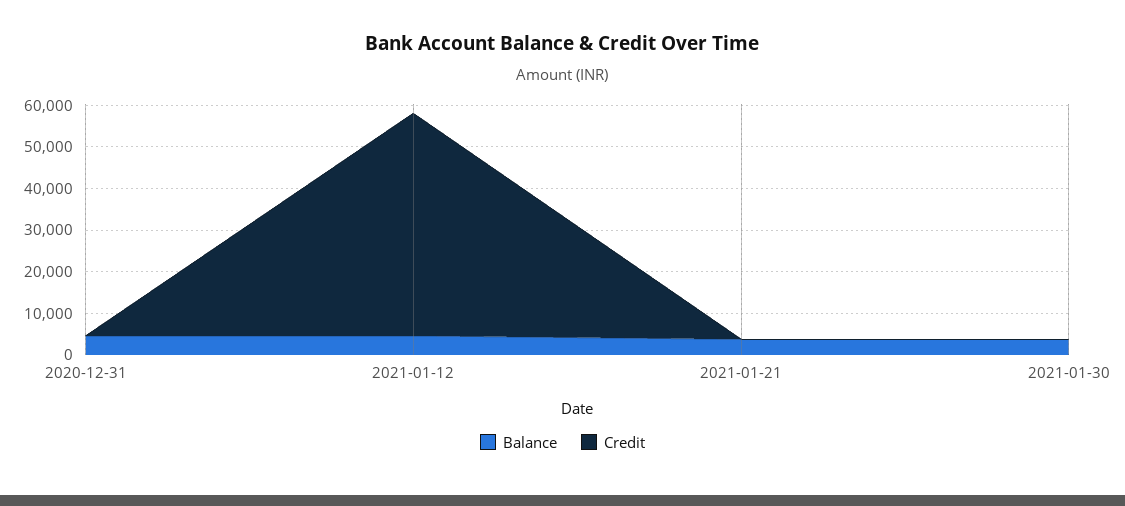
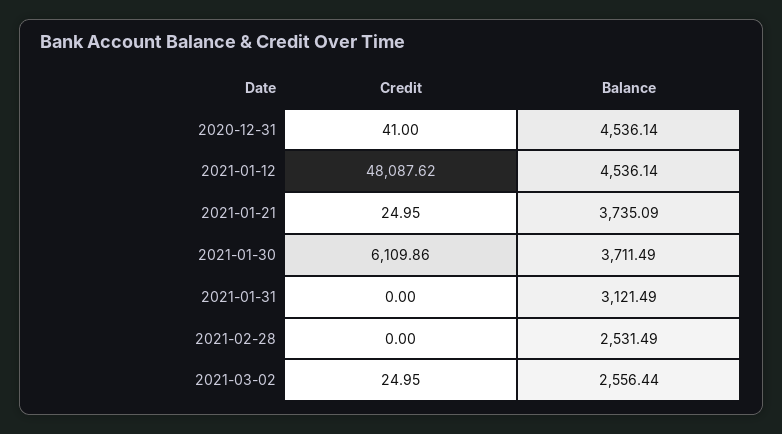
Credit, 2021-01-12: 54000 -> 48087.62
Credit, 2021-01-30: 0 -> 6109.86
Credit, 2021-01-31: none -> 0
Balance, 2021-01-31: none -> 3121.49
Credit, 2021-02-28: none -> 0
Balance, 2021-02-28: none -> 2531.49
Credit, 2021-03-02: none -> 24.95
Balance, 2021-03-02: none -> 2556.44

